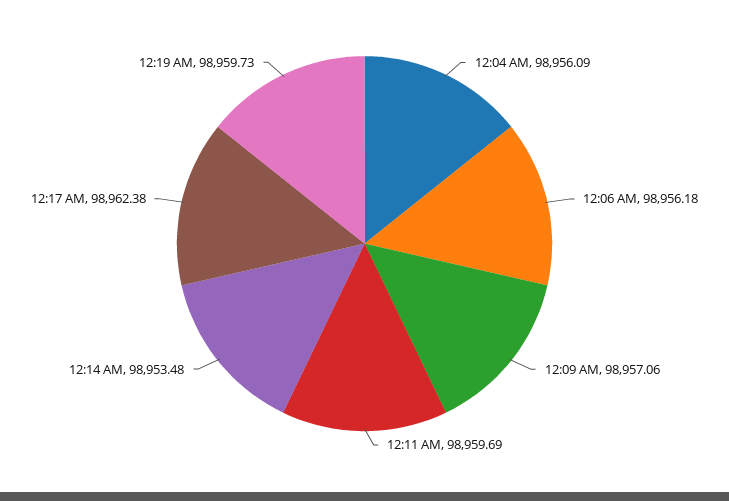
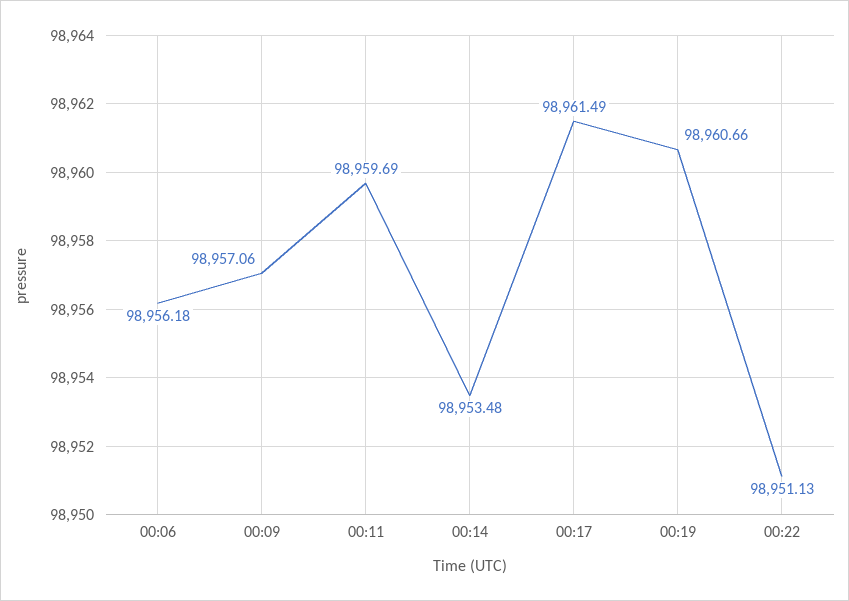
12:04 AM: 98956.09 -> none
12:17 AM: 98962.38 -> 98961.49
12:19 AM: 98959.73 -> 98960.66
00:22: none -> 98951.13

